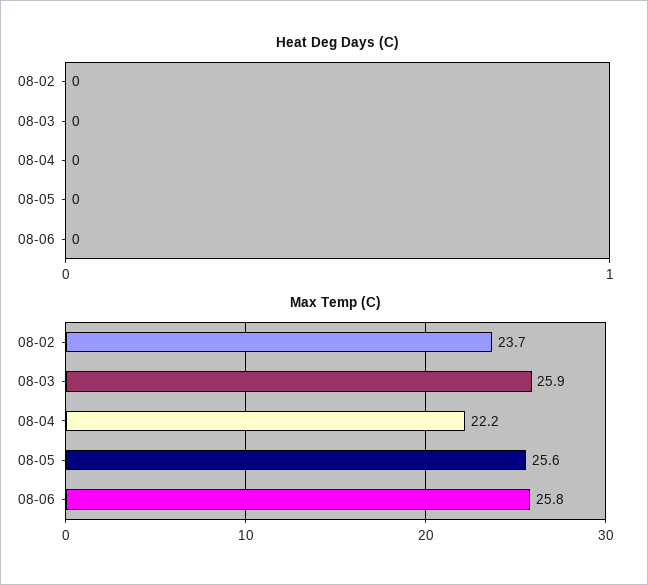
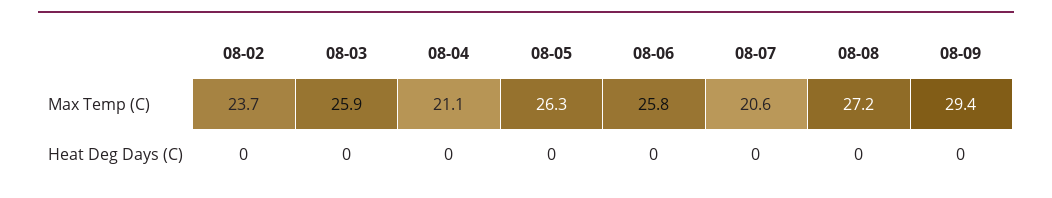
Max Temp (C), 08-04: 22.2 -> 21.1
Max Temp (C), 08-05: 25.6 -> 26.3
Max Temp (C), 08-07: none -> 20.6
Max Temp (C), 08-08: none -> 27.2
Max Temp (C), 08-09: none -> 29.4
Heat Deg Days (C), 08-07: none -> 0
Heat Deg Days (C), 08-08: none -> 0
Heat Deg Days (C), 08-09: none -> 0

